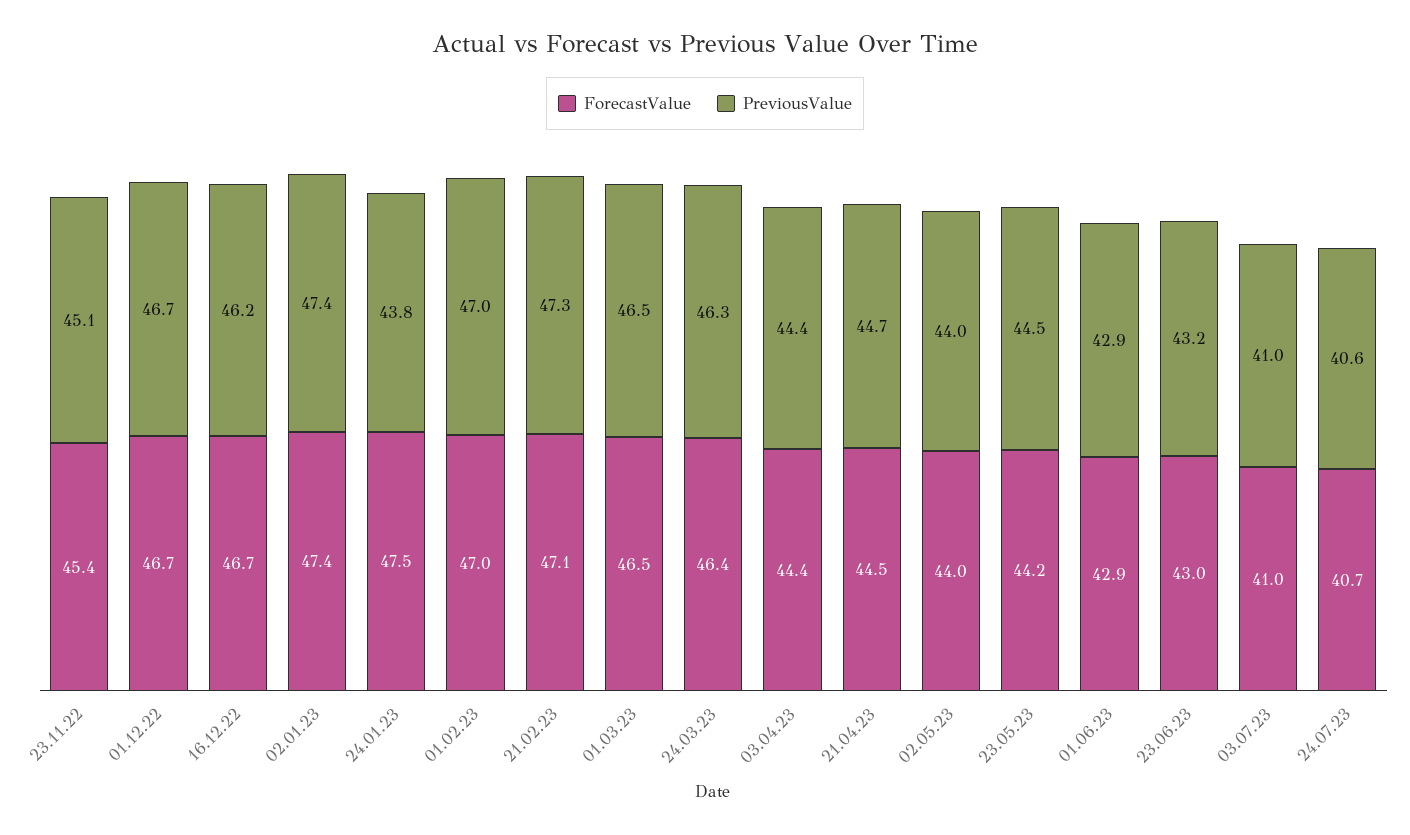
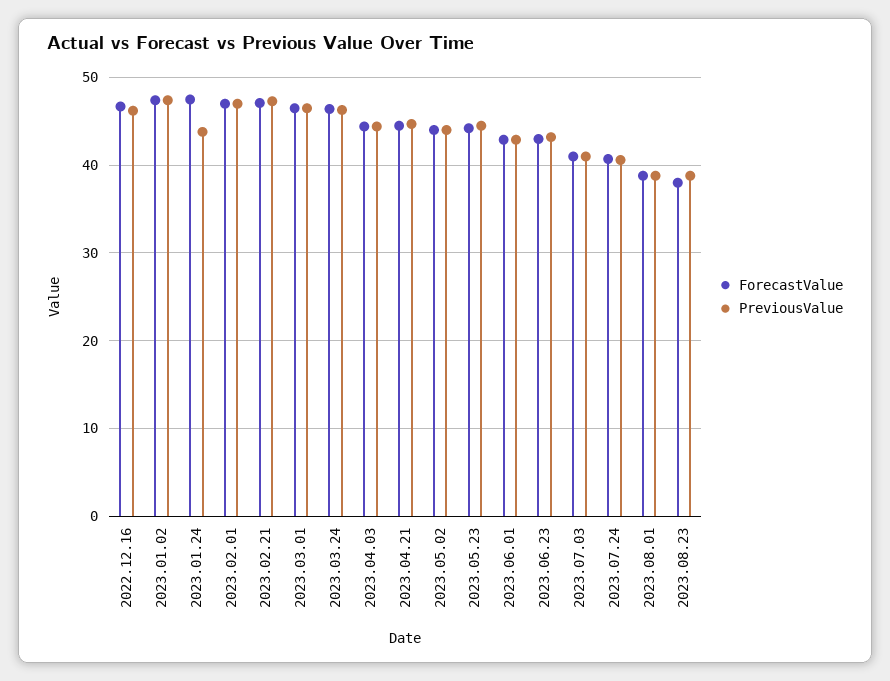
ForecastValue, 23.11.22: 45.4 -> none
PreviousValue, 23.11.22: 45.1 -> none
ForecastValue, 01.12.22: 46.7 -> none
PreviousValue, 01.12.22: 46.7 -> none
ForecastValue, 2023.08.01: none -> 39
PreviousValue, 2023.08.01: none -> 39
ForecastValue, 2023.08.23: none -> 38
PreviousValue, 2023.08.23: none -> 39

